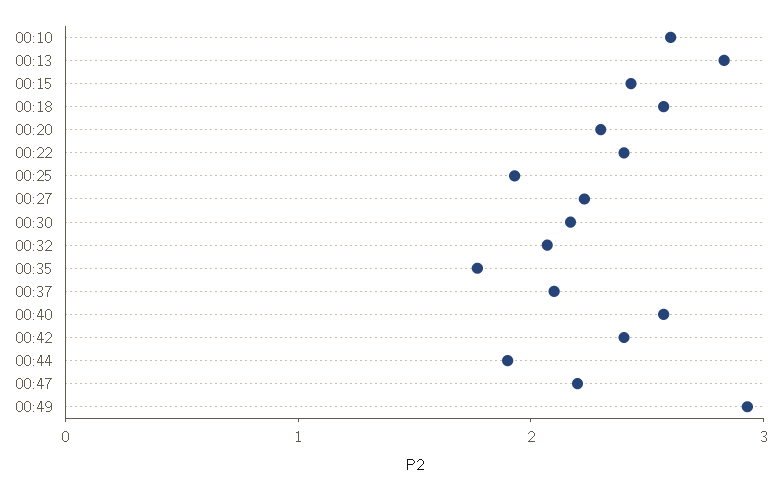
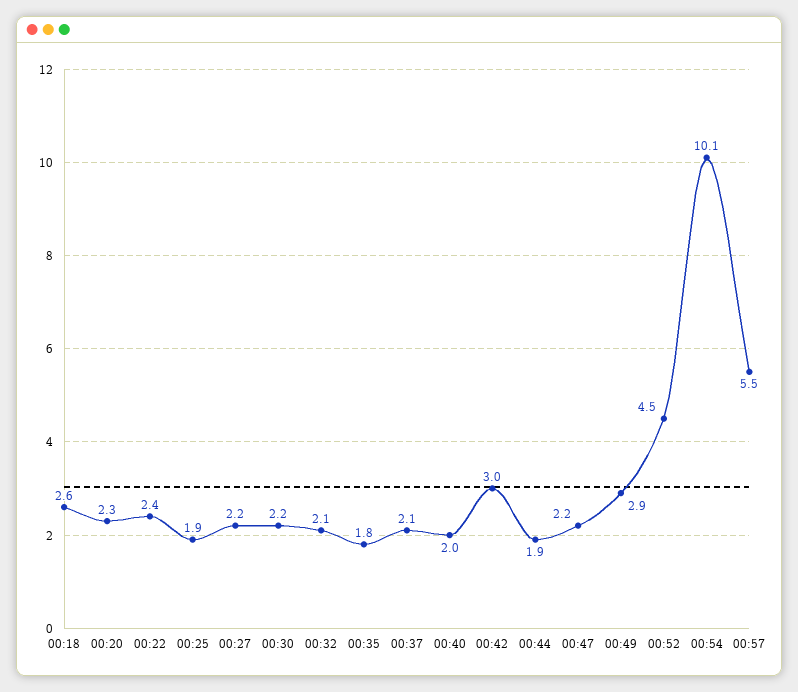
00:10: 2.6 -> none
00:13: 2.8 -> none
00:15: 2.4 -> none
00:40: 2.6 -> 2
00:42: 2.4 -> 3
00:52: none -> 4.5
00:54: none -> 10.1
00:57: none -> 5.5

